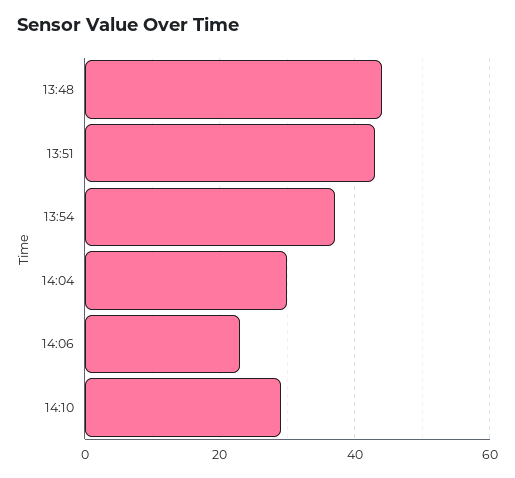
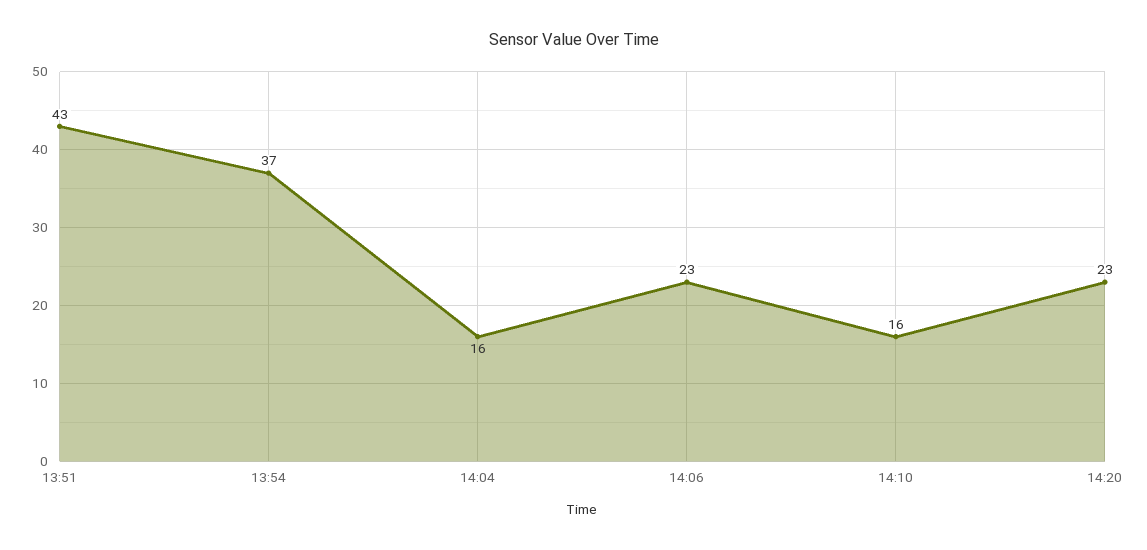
13:48: 45 -> none
14:04: 30 -> 16
14:10: 30 -> 16
14:20: none -> 23

